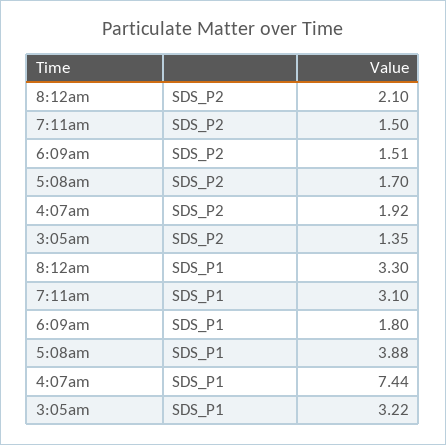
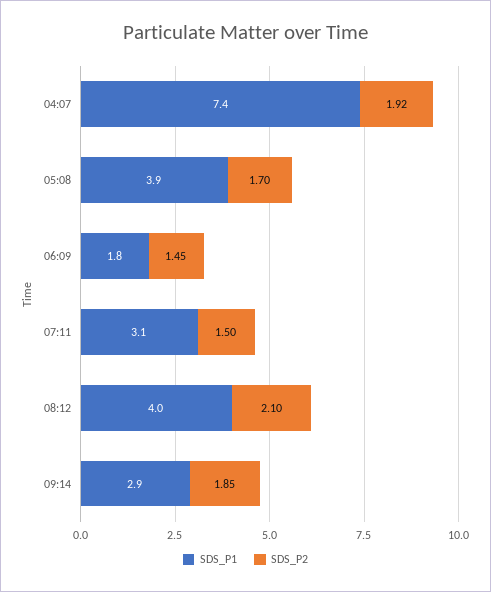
SDS_P2, 6:09am: 1.51 -> 1.45
SDS_P2, 3:05am: 1.35 -> none
SDS_P1, 8:12am: 3.3 -> 4
SDS_P1, 3:05am: 3.22 -> none
SDS_P1, 09:14: none -> 2.9
SDS_P2, 09:14: none -> 1.85

